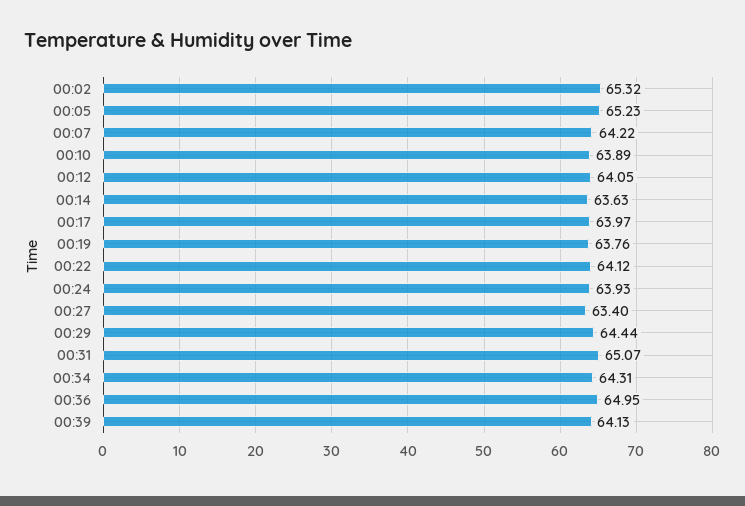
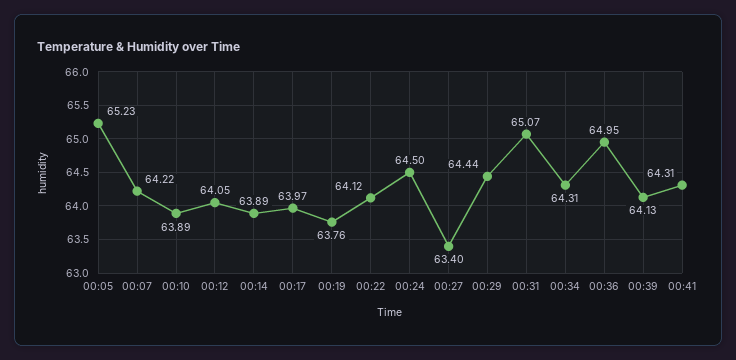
00:02: 65.32 -> none
00:14: 63.63 -> 63.89
00:24: 63.93 -> 64.5
00:41: none -> 64.31

